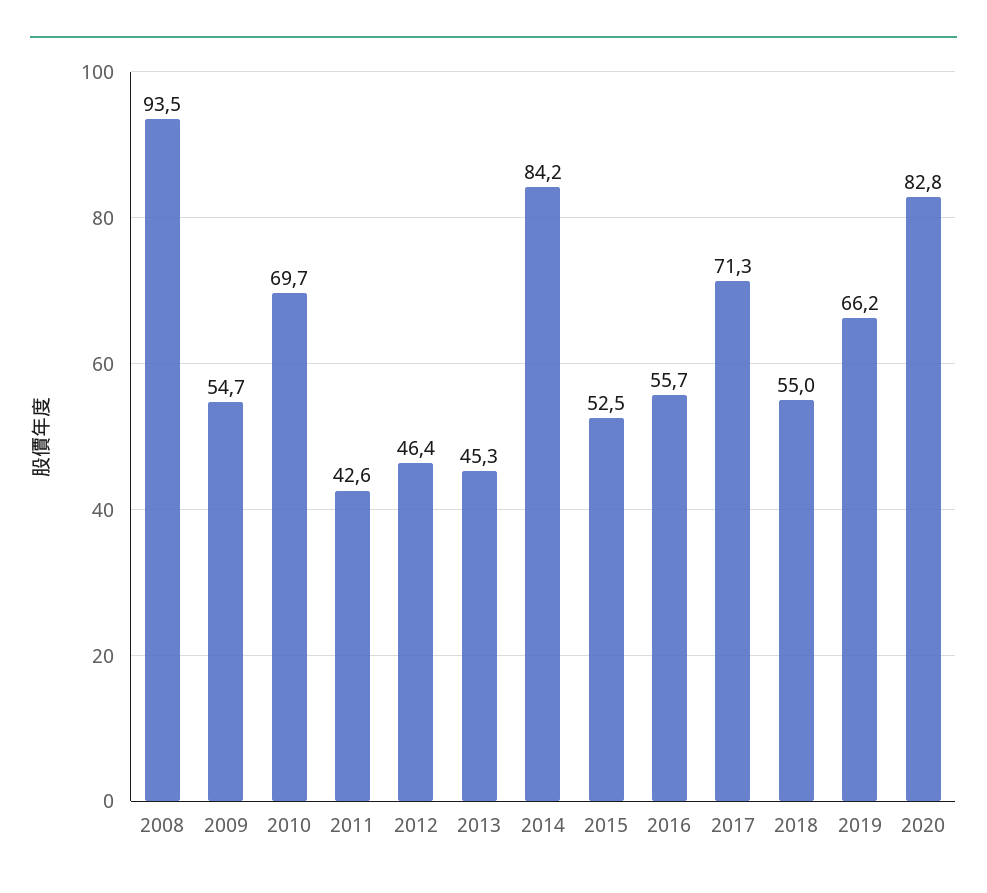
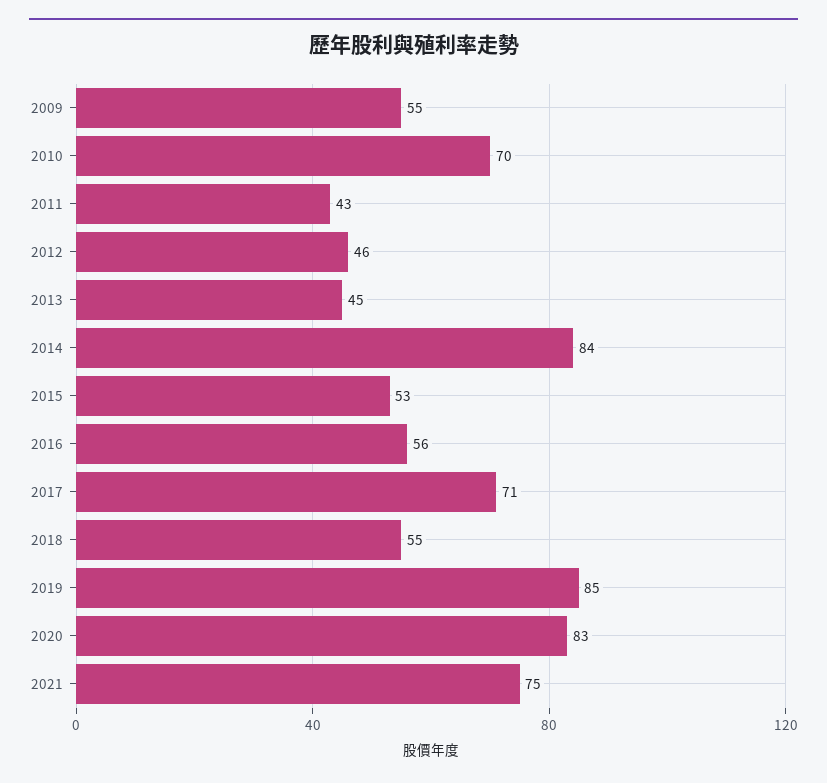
2008: 93.5 -> none
2019: 66.2 -> 85
2021: none -> 75

